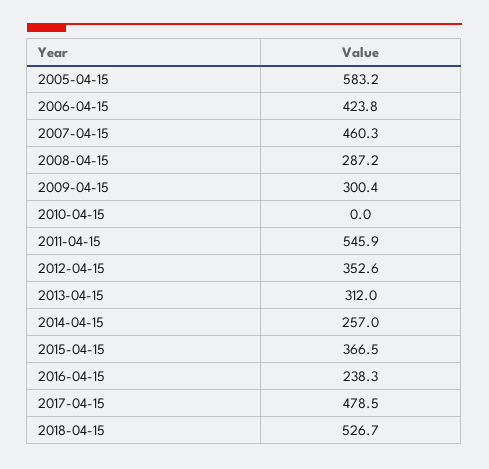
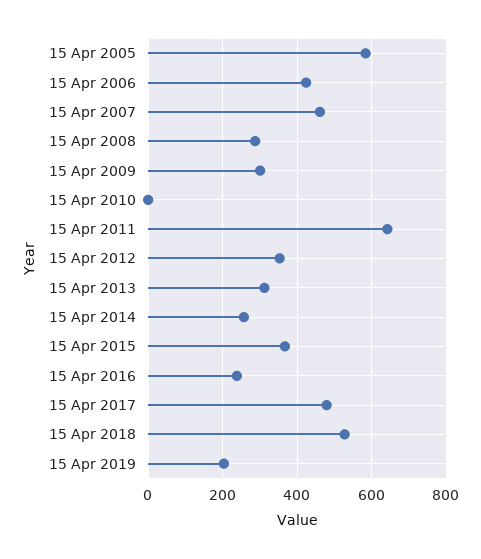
2011-04-15: 545.9 -> 640
15 Apr 2019: none -> 200

